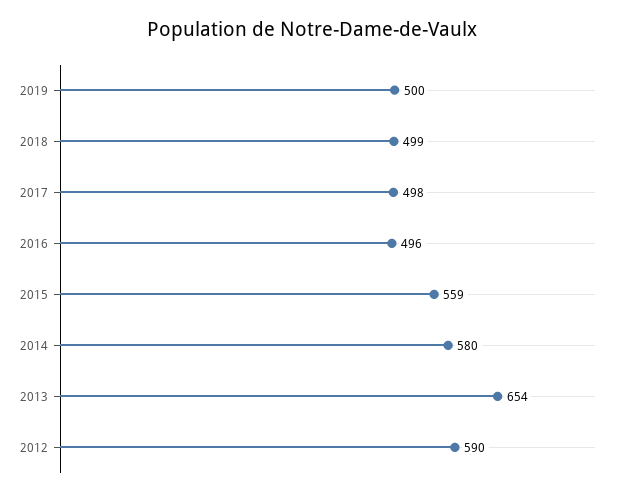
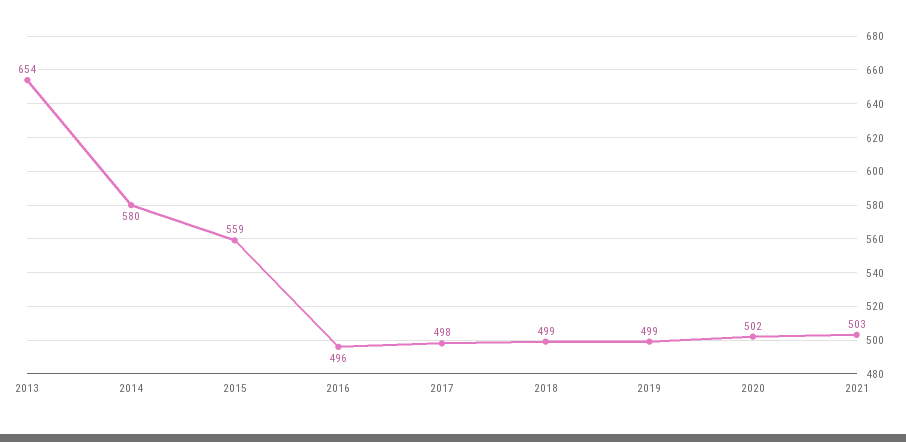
2019: 500 -> 499
2012: 590 -> none
2020: none -> 502
2021: none -> 503

